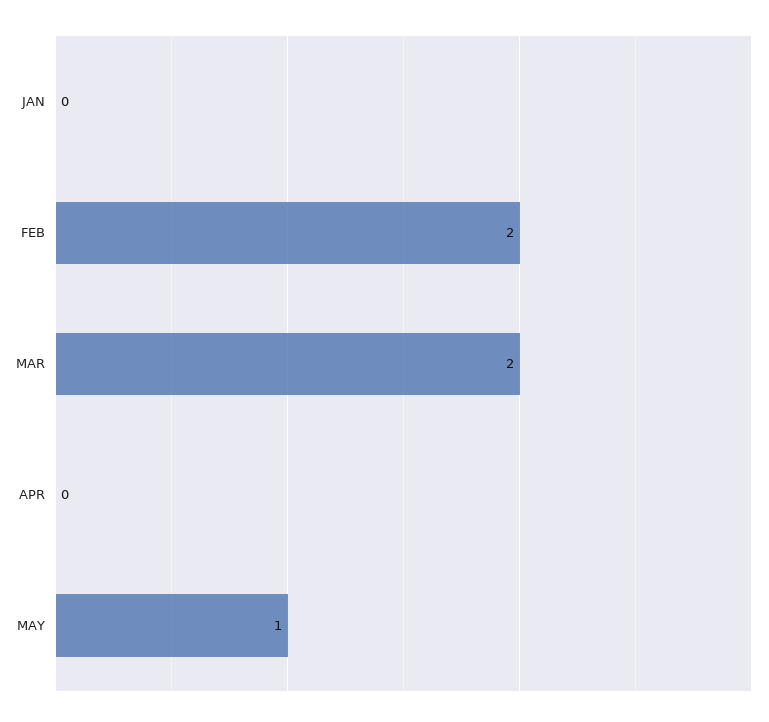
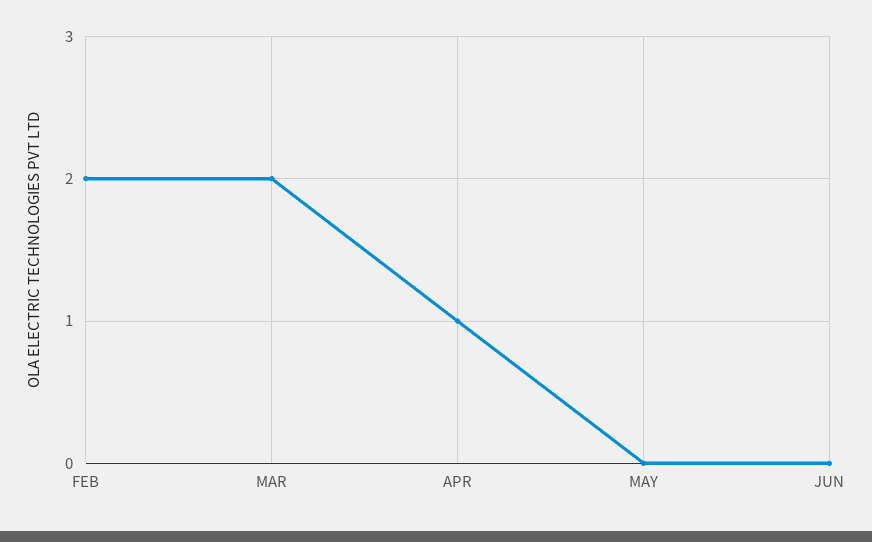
JAN: 0 -> none
APR: 0 -> 1
MAY: 1 -> 0
JUN: none -> 0

